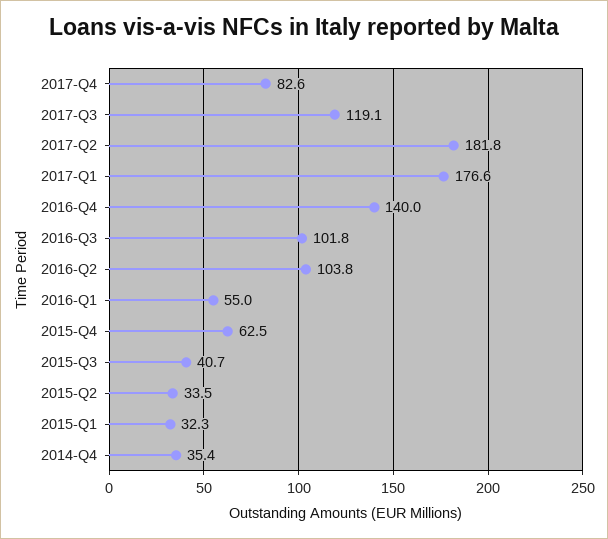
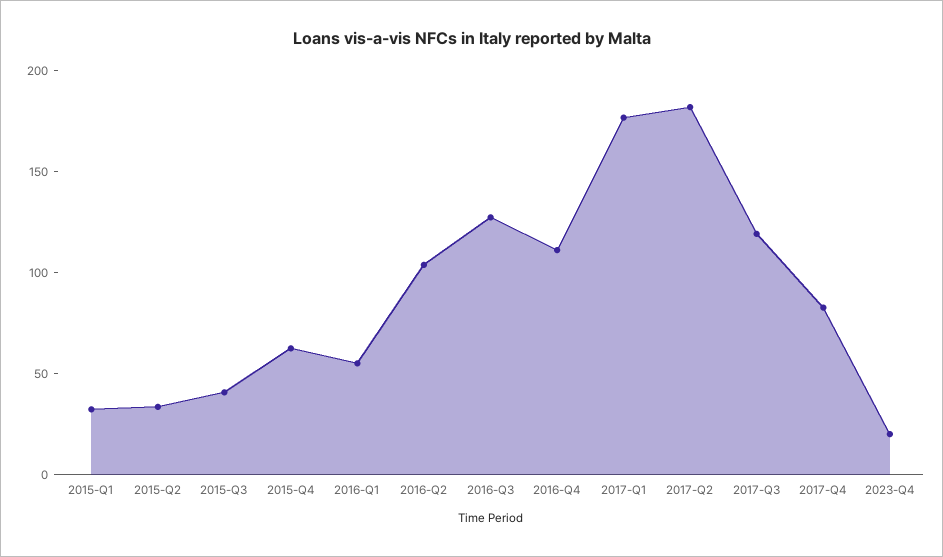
2016-Q4: 140 -> 110
2016-Q3: 101.8 -> 130
2014-Q4: 35.4 -> none
2023-Q4: none -> 20

